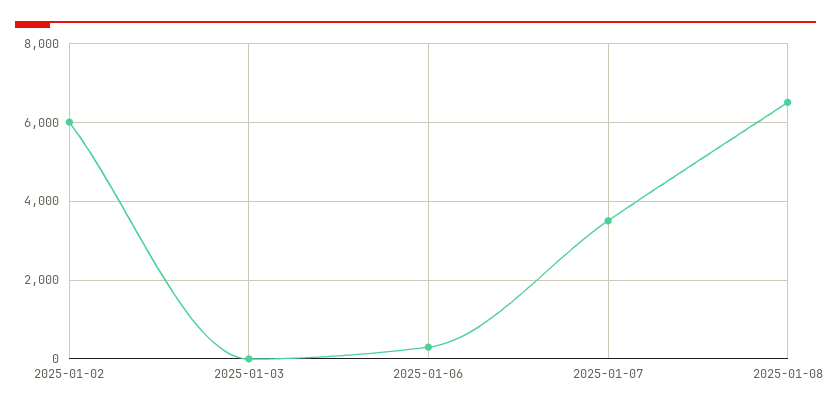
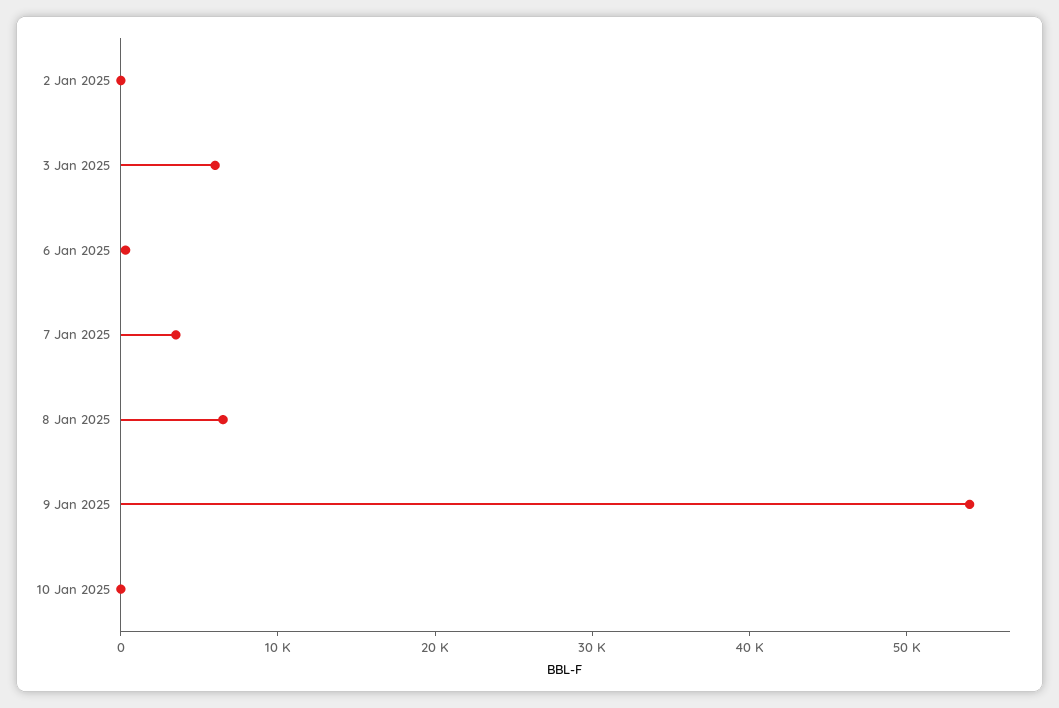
2025-01-02: 6000 -> 0
2025-01-03: 0 -> 6000
9 Jan 2025: none -> 54000
10 Jan 2025: none -> 0

